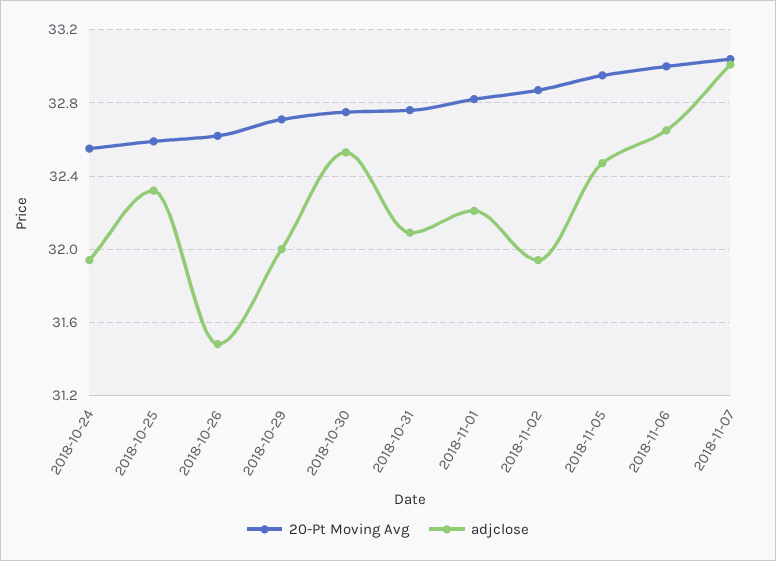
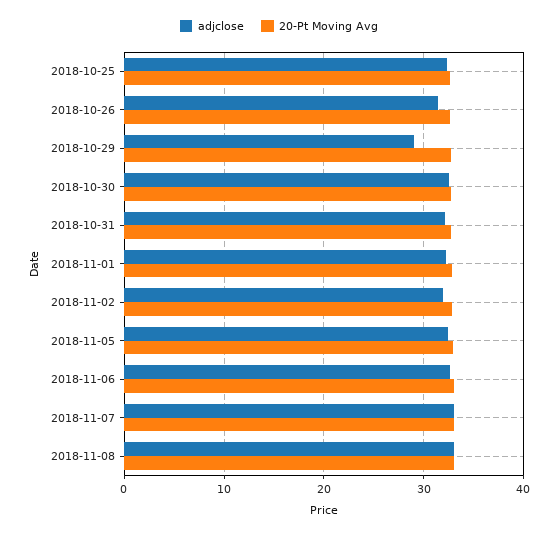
20-Pt Moving Avg, 2018-10-24: 32.55 -> none
adjclose, 2018-10-24: 31.95 -> none
adjclose, 2018-10-29: 32 -> 29
adjclose, 2018-11-08: none -> 33
20-Pt Moving Avg, 2018-11-08: none -> 33

